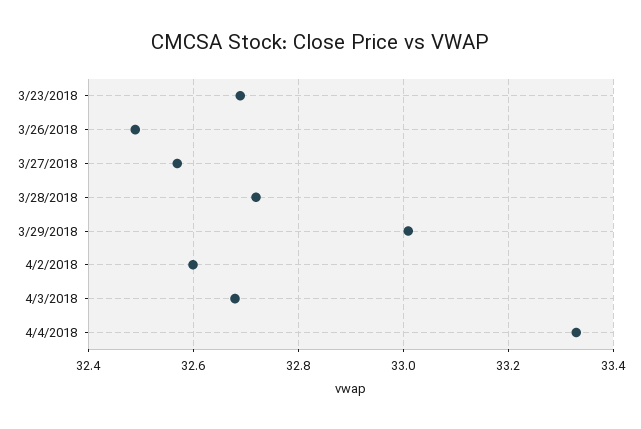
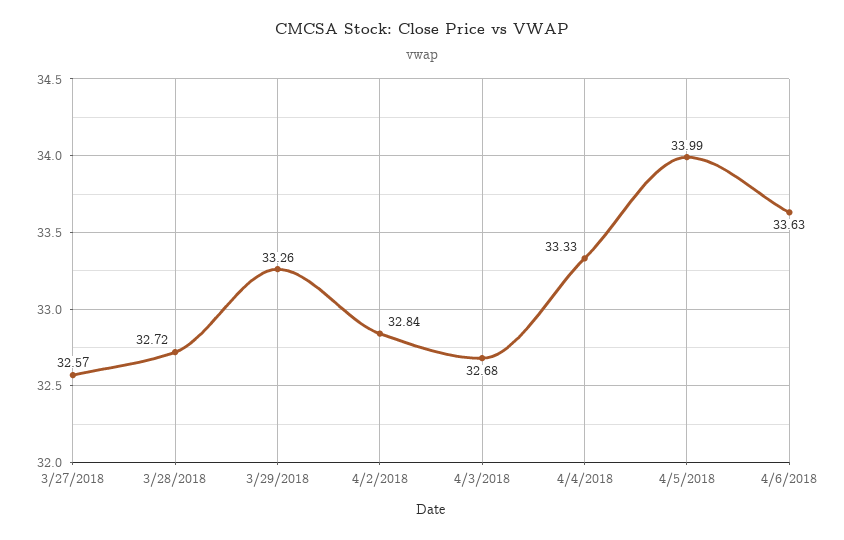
3/23/2018: 32.7 -> none
3/26/2018: 32.5 -> none
3/29/2018: 33 -> 33.26
4/2/2018: 32.6 -> 32.84
4/5/2018: none -> 33.99
4/6/2018: none -> 33.63

